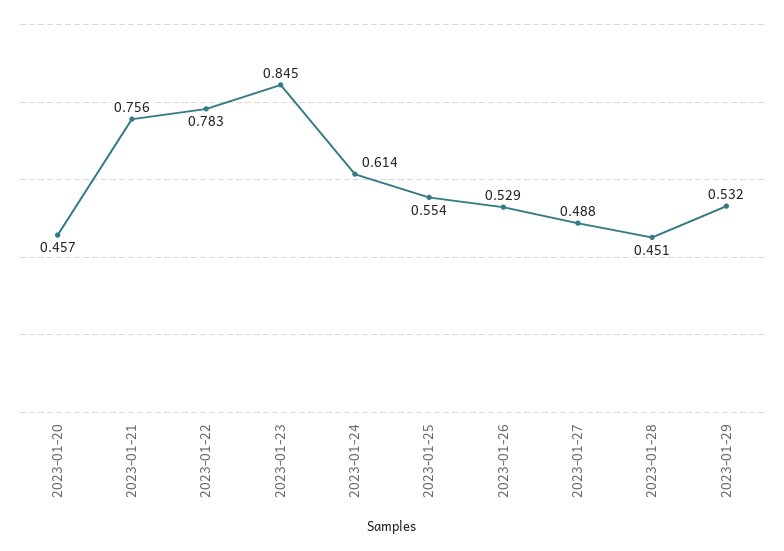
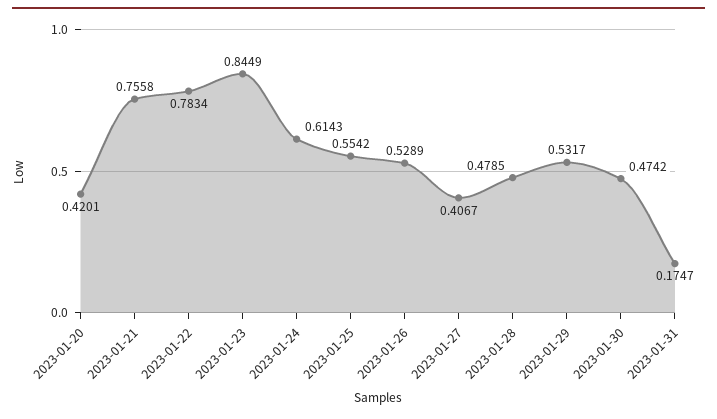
2023-01-20: 0.457 -> 0.4201
2023-01-27: 0.488 -> 0.4067
2023-01-28: 0.451 -> 0.4785
2023-01-30: none -> 0.4742
2023-01-31: none -> 0.1747

